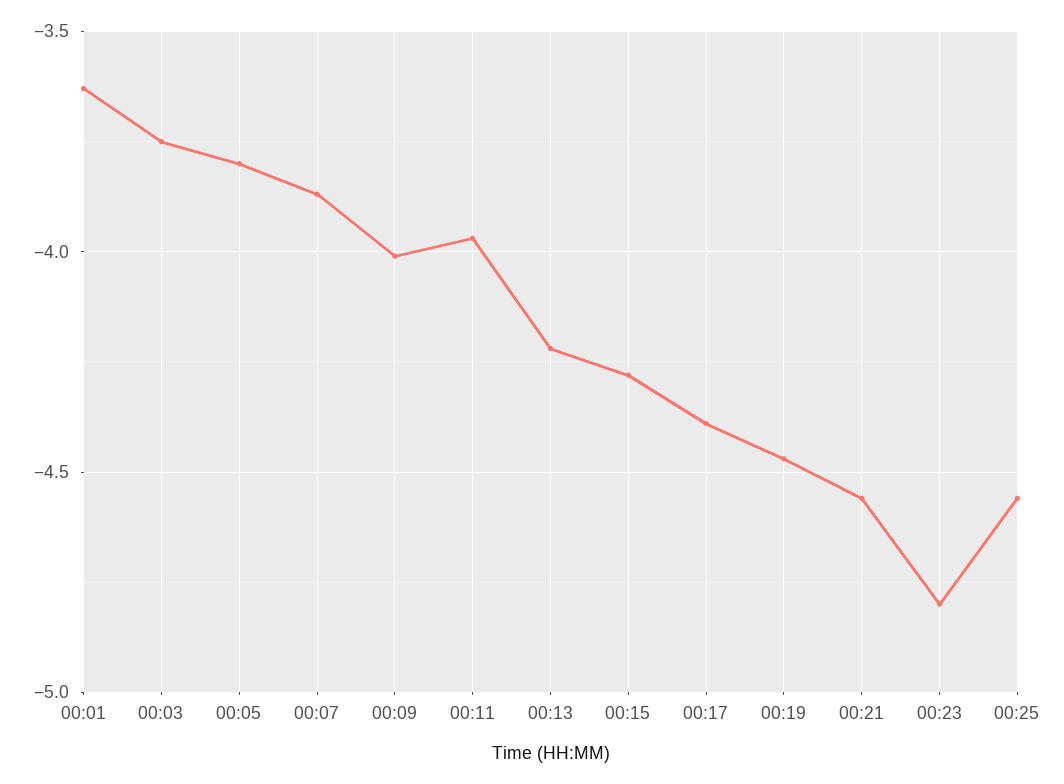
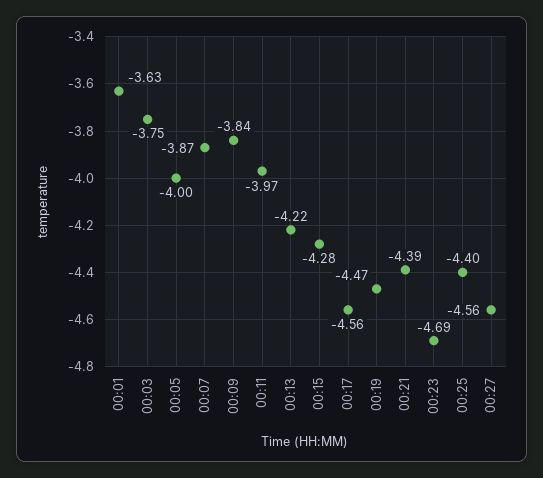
00:05: -3.8 -> -4
00:09: -4 -> -3.84
00:17: -4.4 -> -4.56
00:21: -4.55 -> -4.39
00:23: -4.8 -> -4.69
00:25: -4.55 -> -4.4
00:27: none -> -4.56

